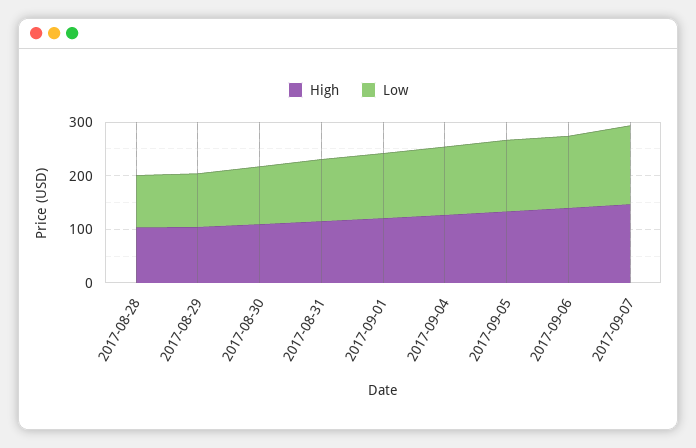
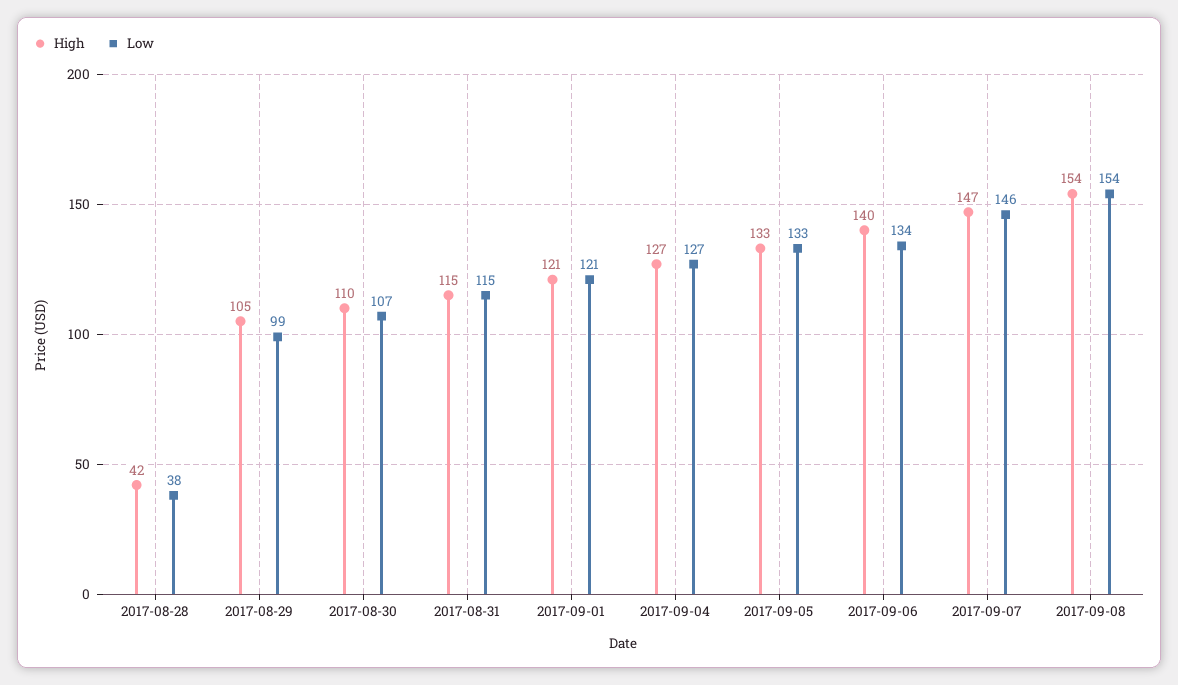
High, 2017-08-28: 100 -> 42
Low, 2017-08-28: 100 -> 38
High, 2017-09-08: none -> 154
Low, 2017-09-08: none -> 154

